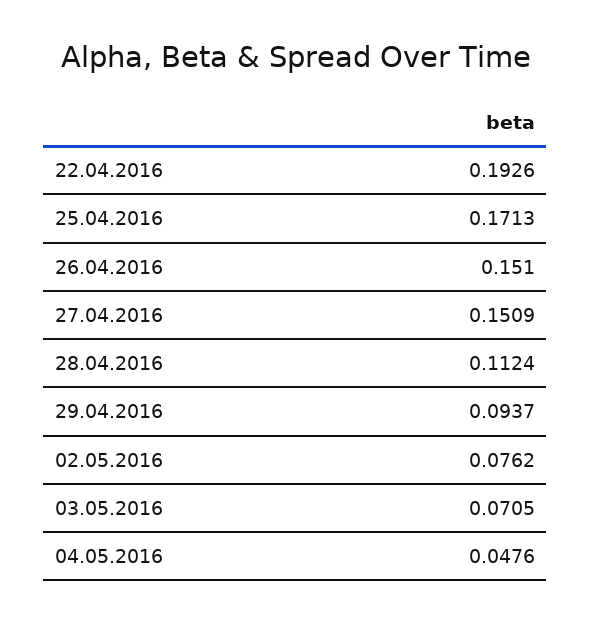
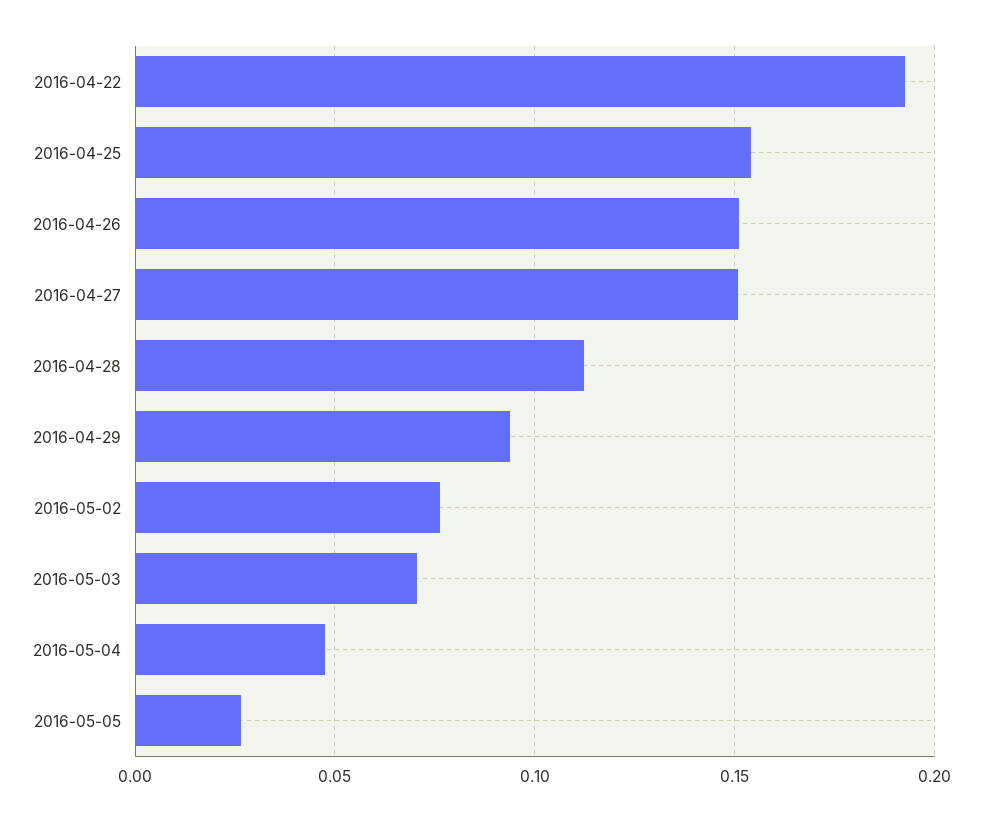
25.04.2016: 0.1713 -> 0.155
2016-05-05: none -> 0.025

